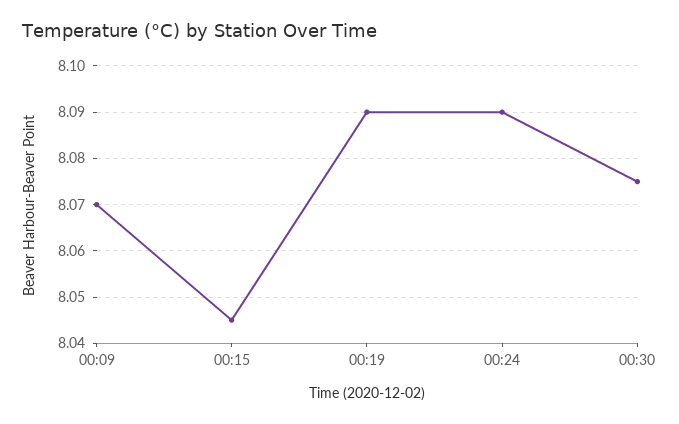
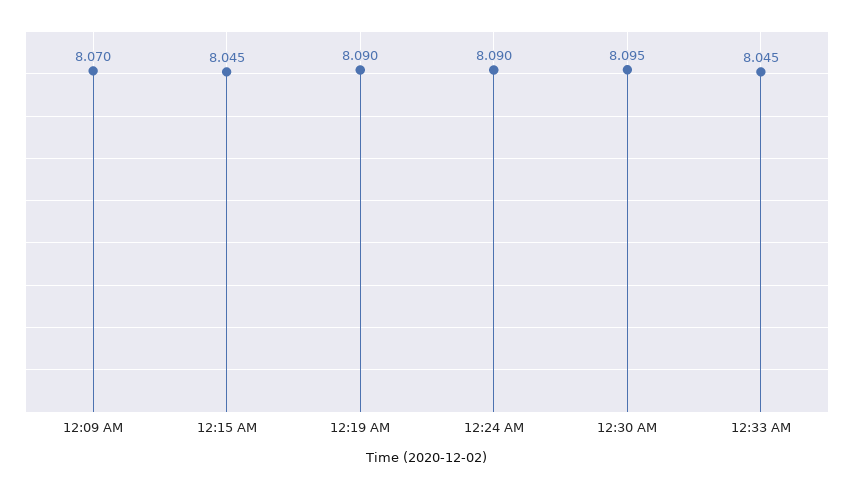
00:30: 8.075 -> 8.095
12:33 AM: none -> 8.045

